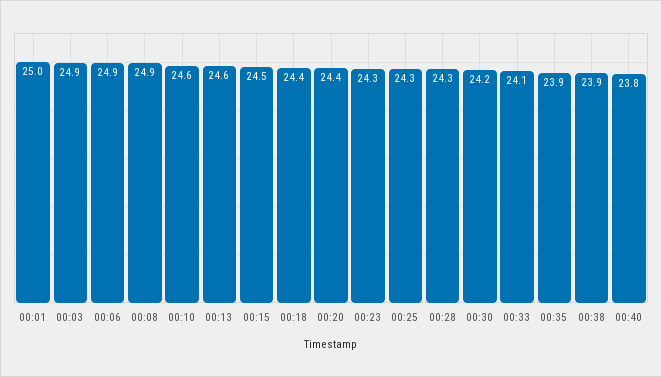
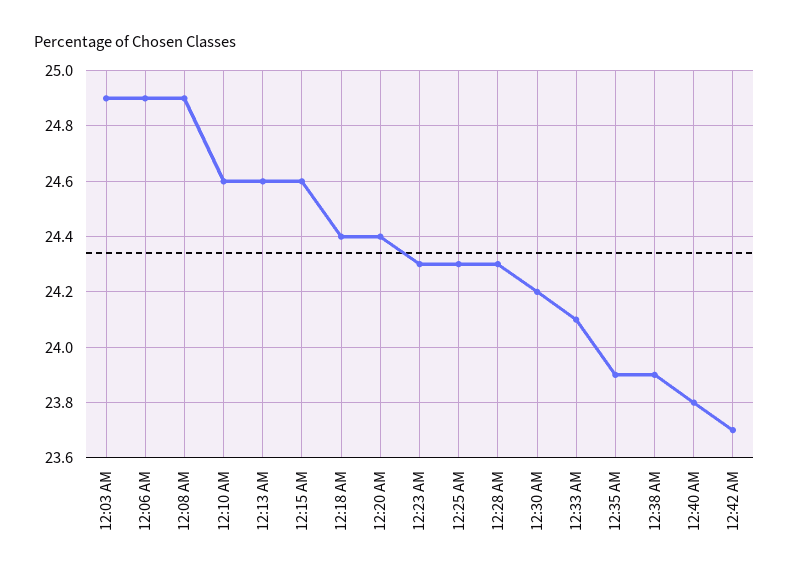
00:01: 25 -> none
00:15: 24.5 -> 24.6
12:42 AM: none -> 23.7

